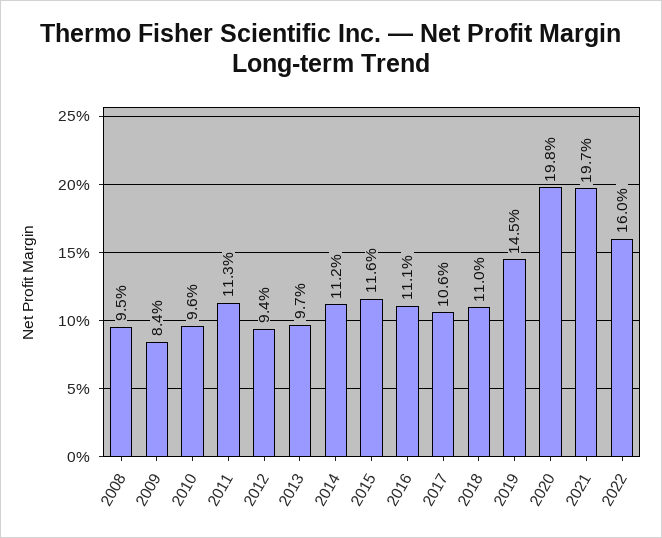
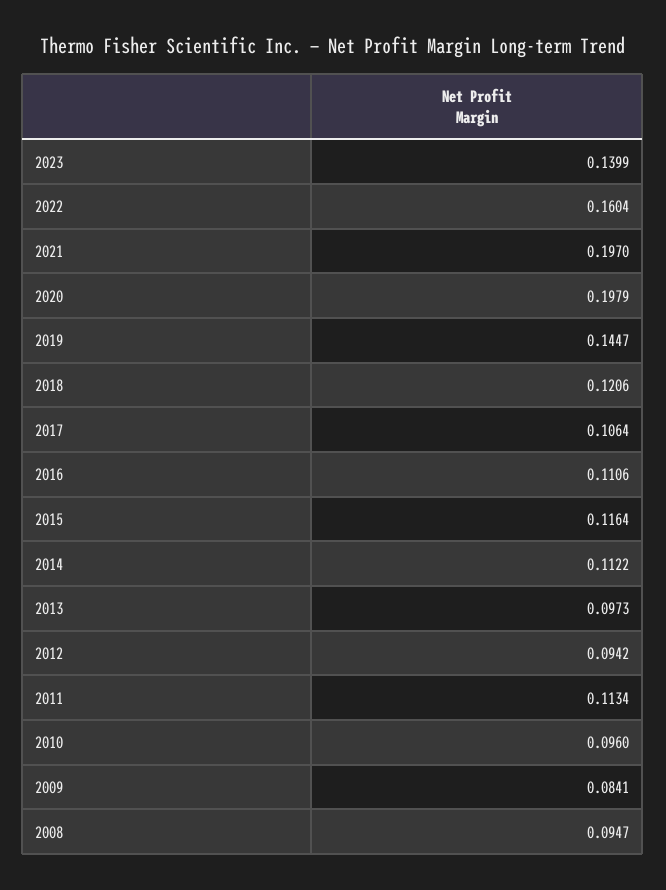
2018: 0.11 -> 0.1206
2023: none -> 0.1399

